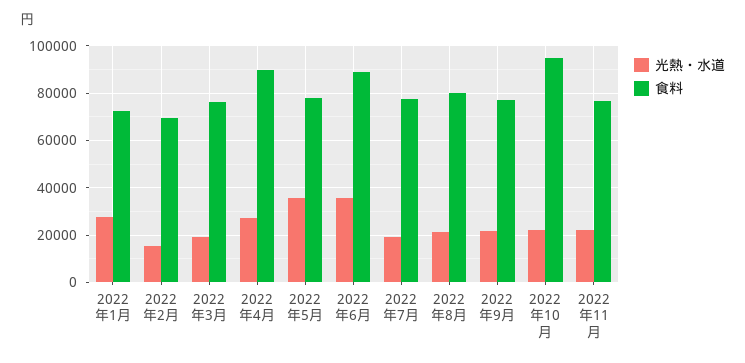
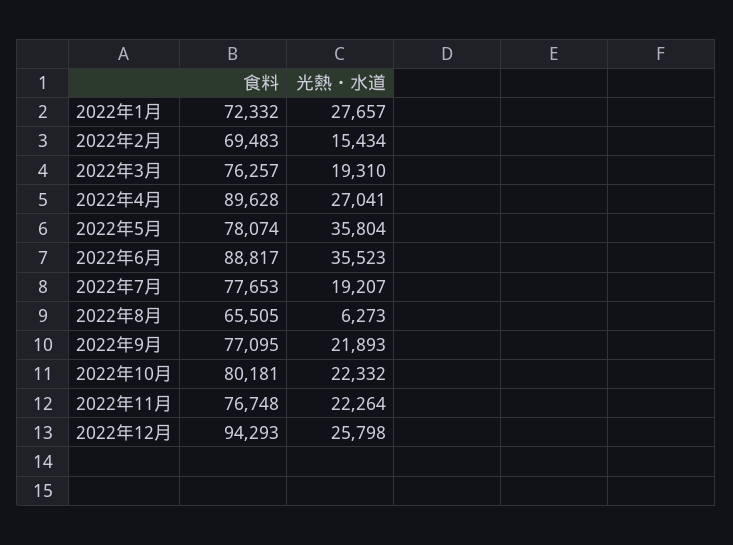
光熱・水道, 2022年8月: 20000 -> 6273
食料, 2022年8月: 80000 -> 65505
食料, 2022年10月: 95000 -> 80181
食料, 2022年12月: none -> 94293
光熱・水道, 2022年12月: none -> 25798

